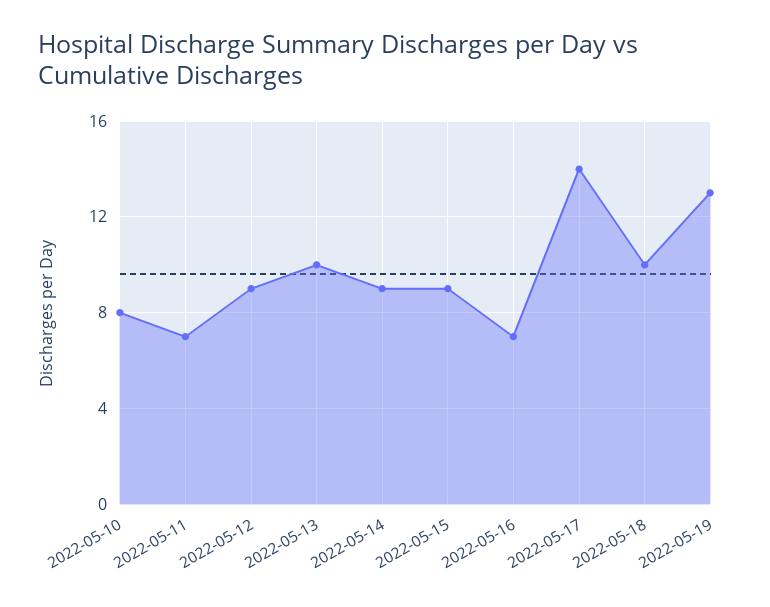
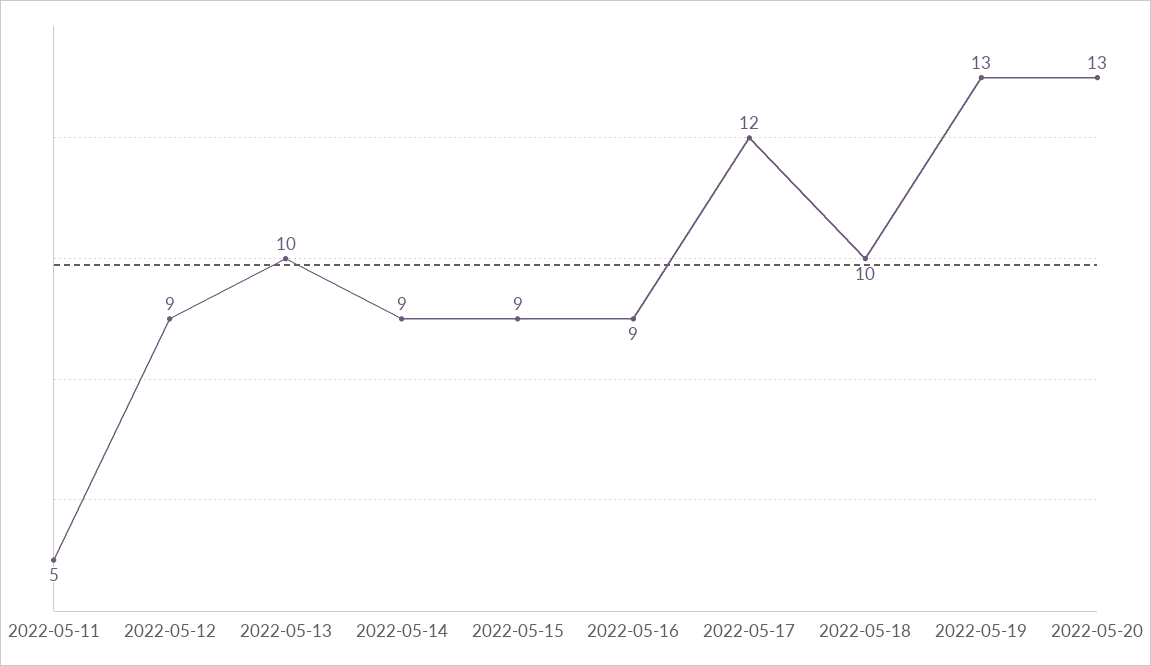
2022-05-10: 8 -> none
2022-05-11: 7 -> 5
2022-05-16: 7 -> 9
2022-05-17: 14 -> 12
2022-05-20: none -> 13

